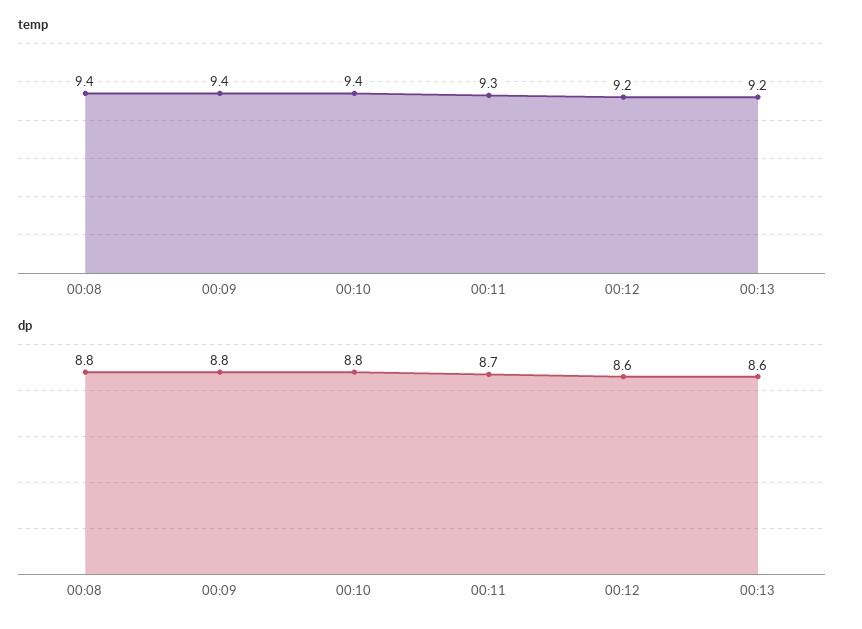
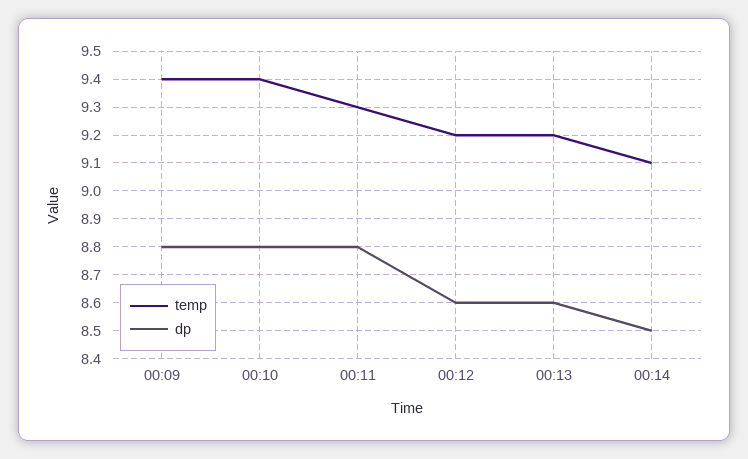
temp, 00:08: 9.4 -> none
dp, 00:08: 8.8 -> none
dp, 00:11: 8.7 -> 8.8
temp, 00:14: none -> 9.1
dp, 00:14: none -> 8.5

